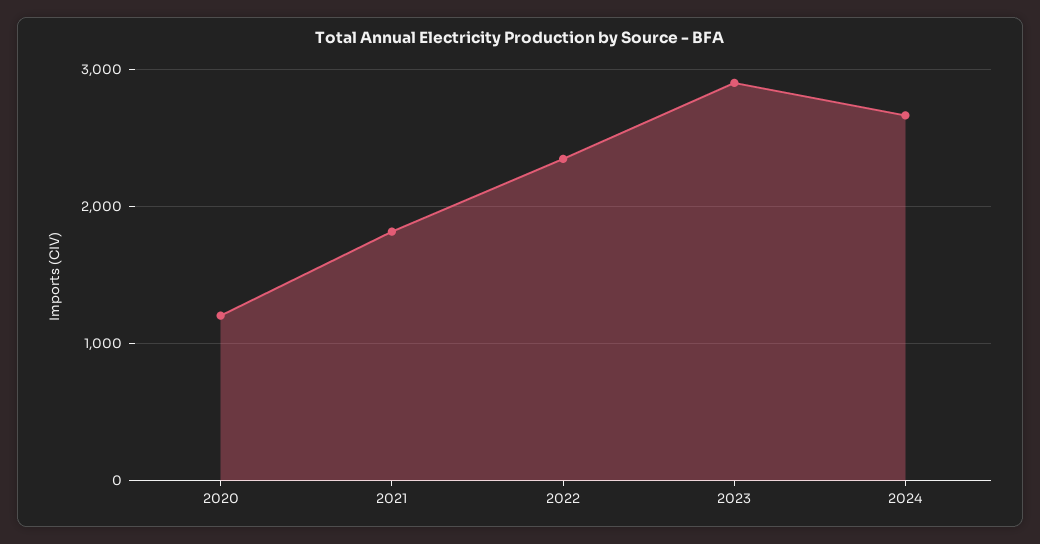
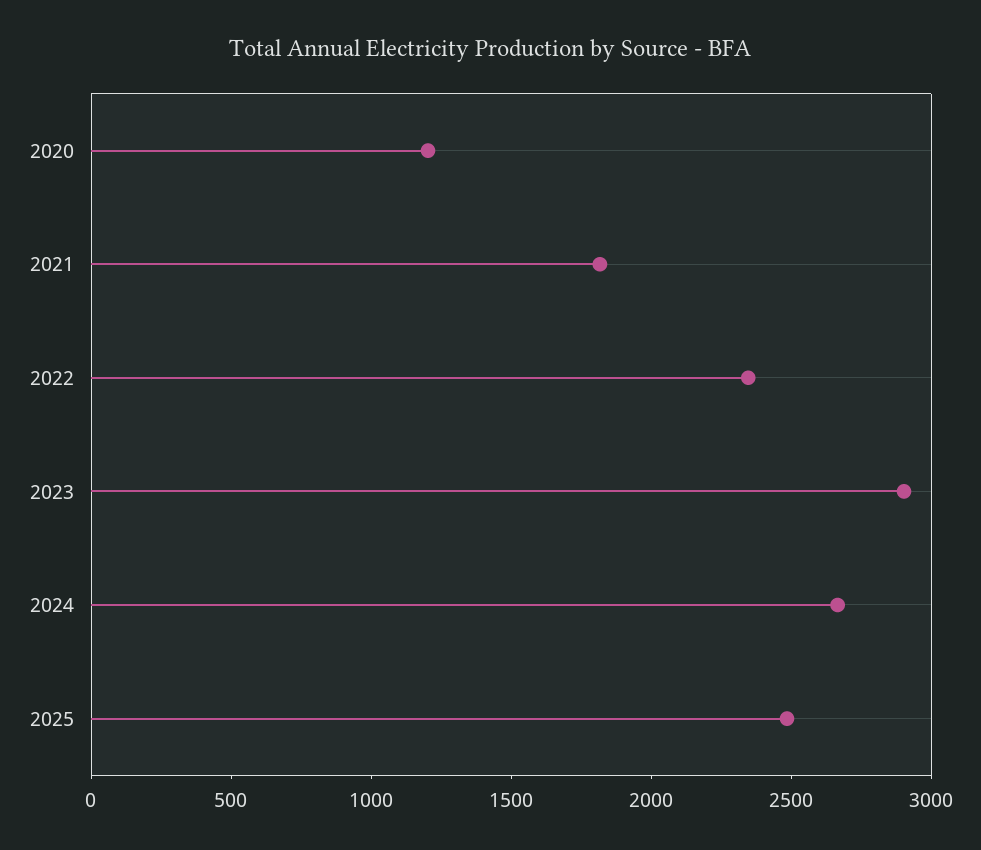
2025: none -> 2500

